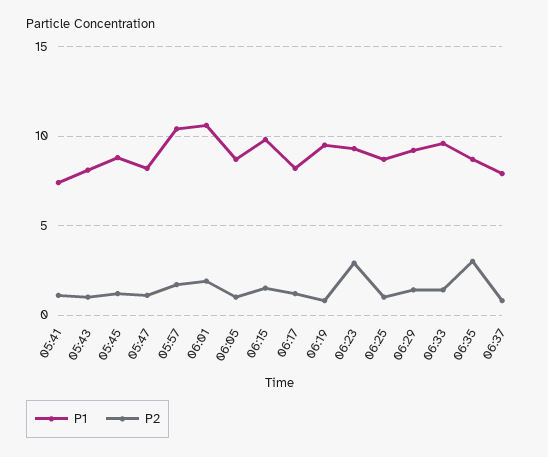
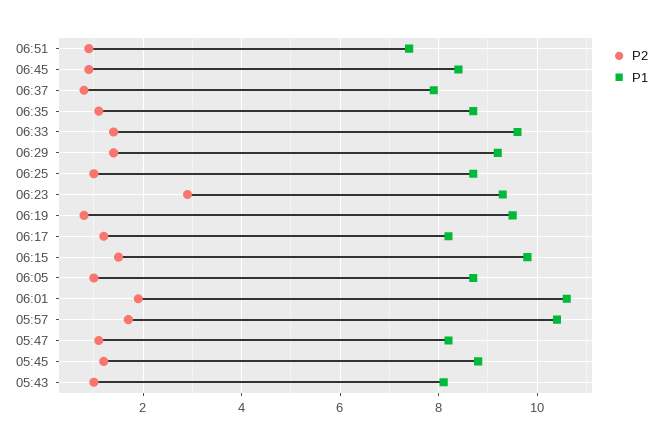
P1, 05:41: 7.5 -> none
P2, 05:41: 1 -> none
P2, 06:35: 3 -> 1
P2, 06:51: none -> 1
P1, 06:51: none -> 7.5
P2, 06:45: none -> 1
P1, 06:45: none -> 8.5

